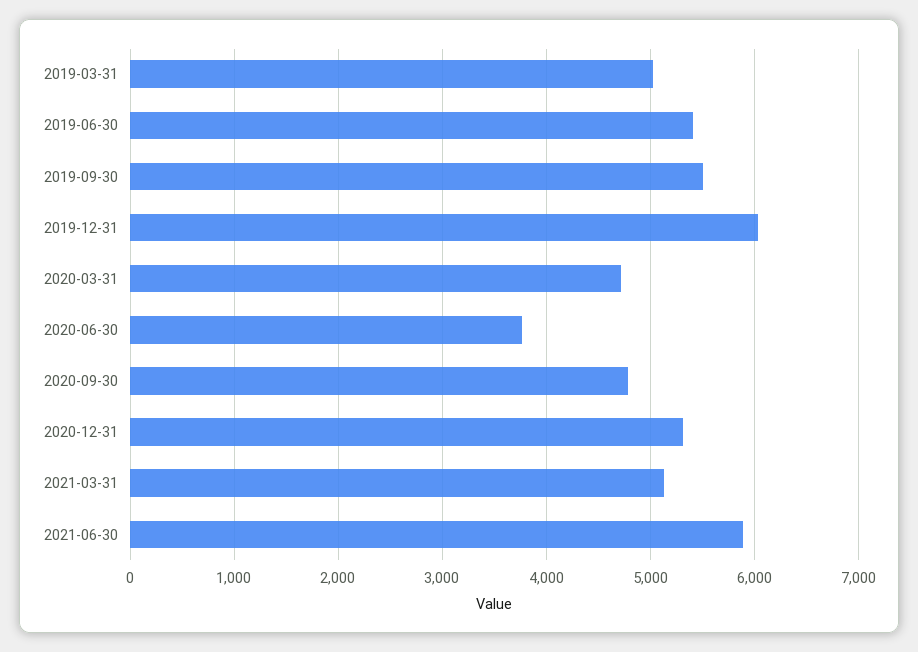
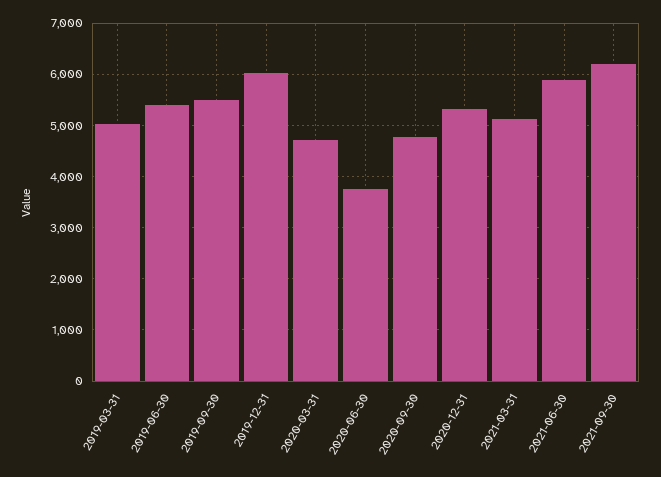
2021-09-30: none -> 6200

